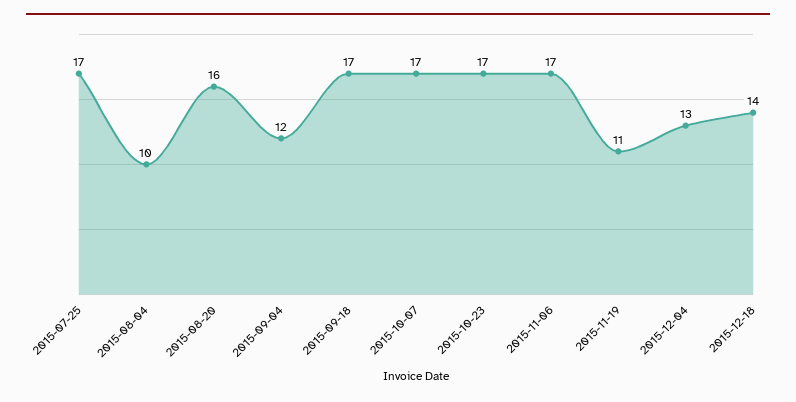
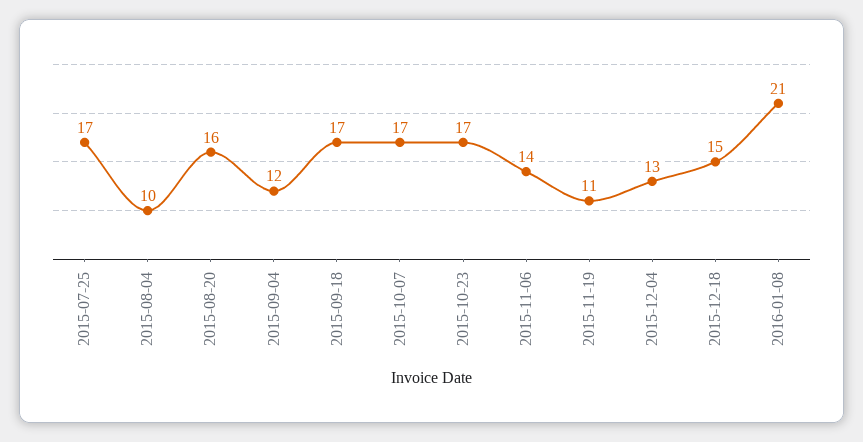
2015-11-06: 17 -> 14
2015-12-18: 14 -> 15
2016-01-08: none -> 21

